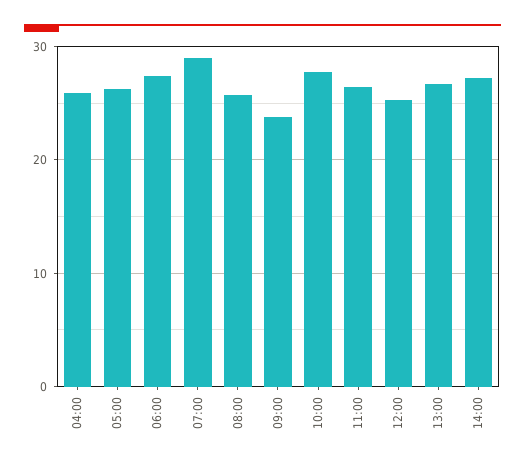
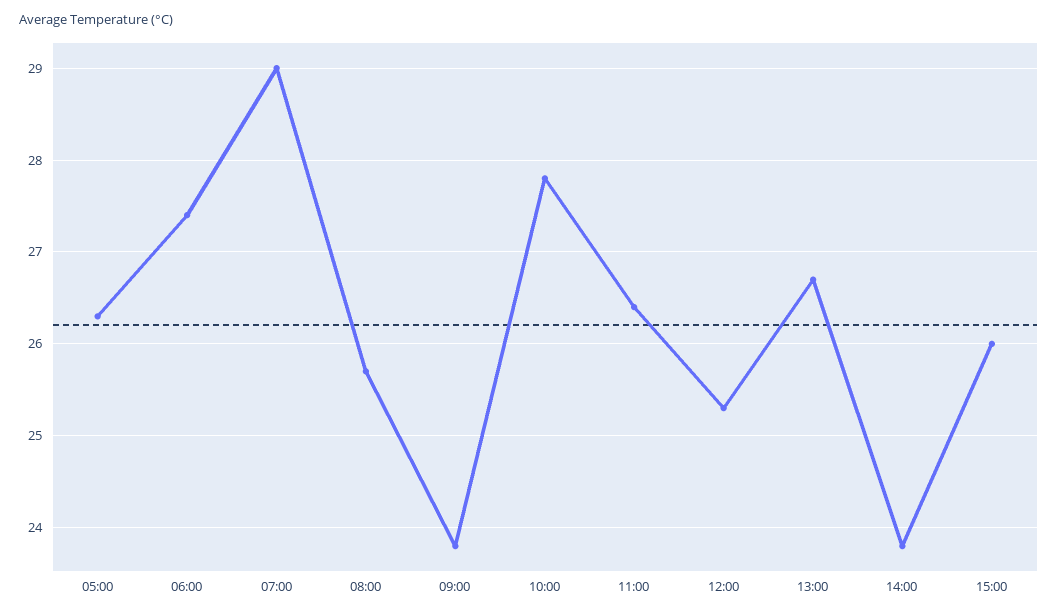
04:00: 26 -> none
14:00: 27 -> 23.8
15:00: none -> 26

